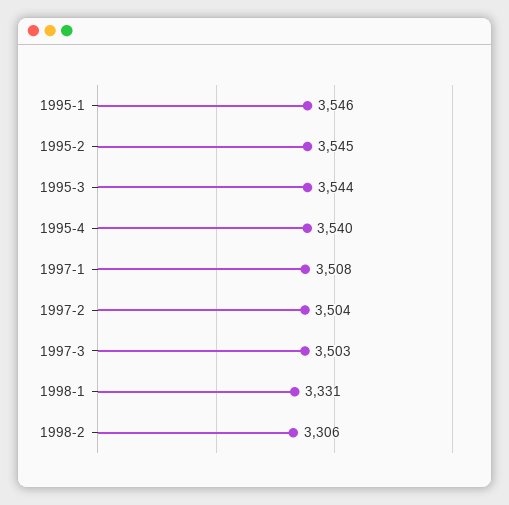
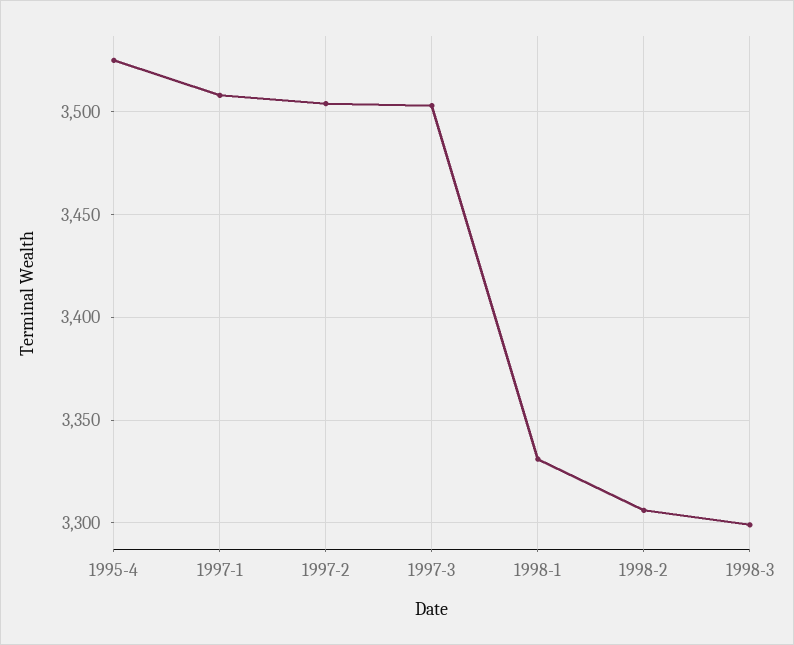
1995-1: 3546 -> none
1995-2: 3545 -> none
1995-3: 3544 -> none
1995-4: 3540 -> 3525
1998-3: none -> 3300

